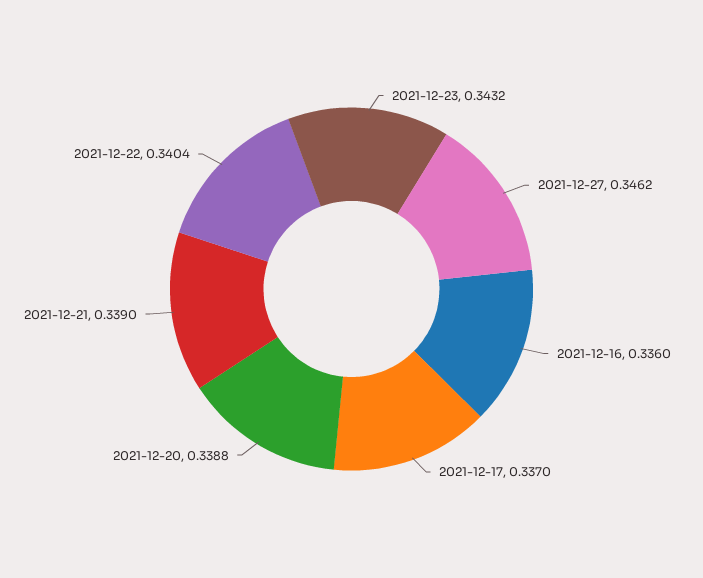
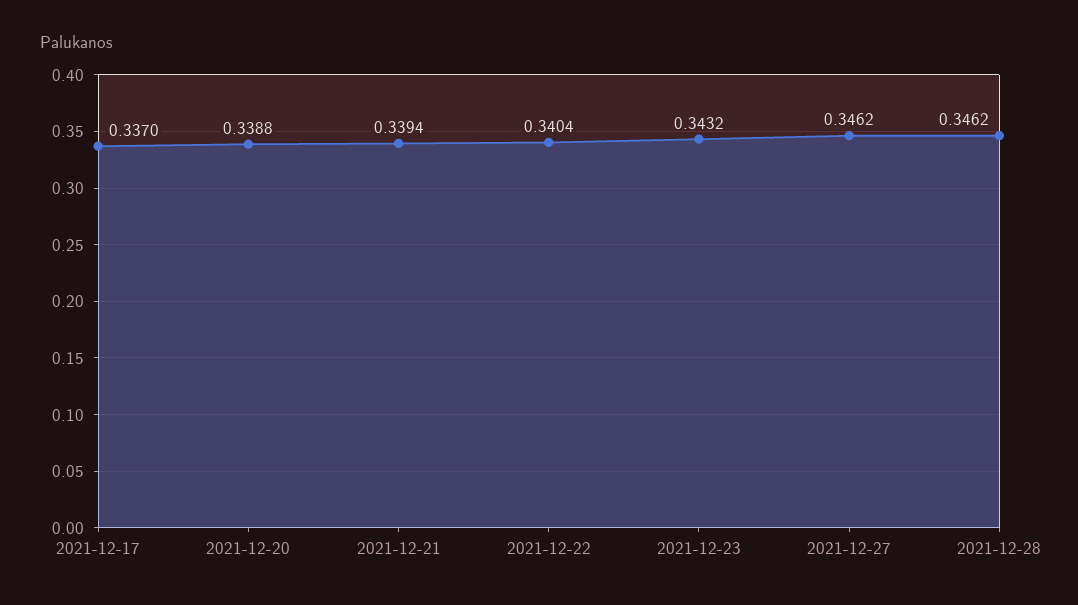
2021-12-16: 0.336 -> none
2021-12-21: 0.339 -> 0.3394
2021-12-28: none -> 0.3462

